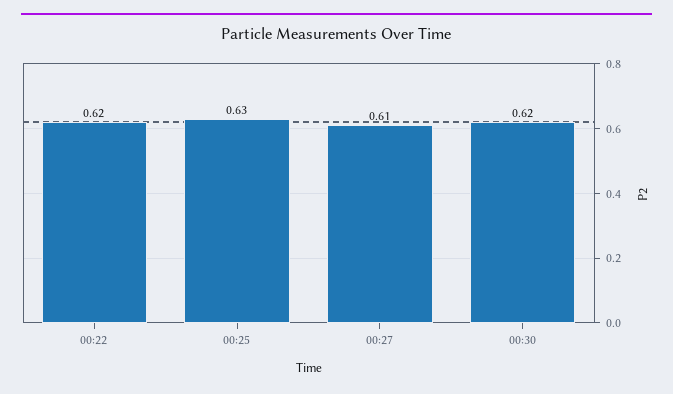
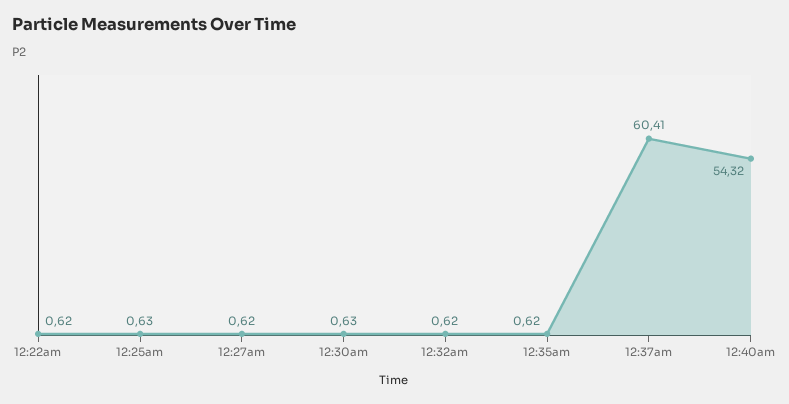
00:27: 0.61 -> 0.62
00:30: 0.62 -> 0.63
12:32am: none -> 0.62
12:35am: none -> 0.62
12:37am: none -> 60.41
12:40am: none -> 54.32

